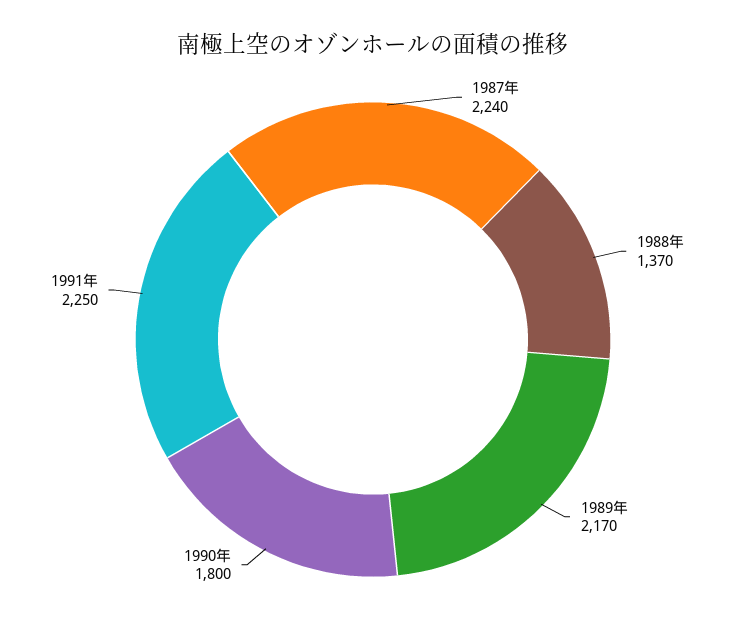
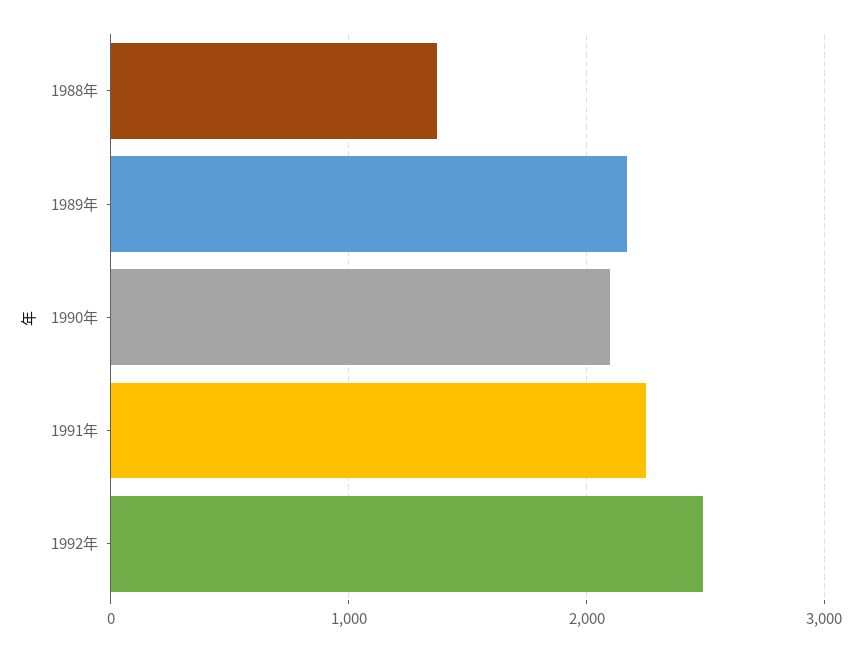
1987年: 2240 -> none
1990年: 1800 -> 2100
1992年: none -> 2500

